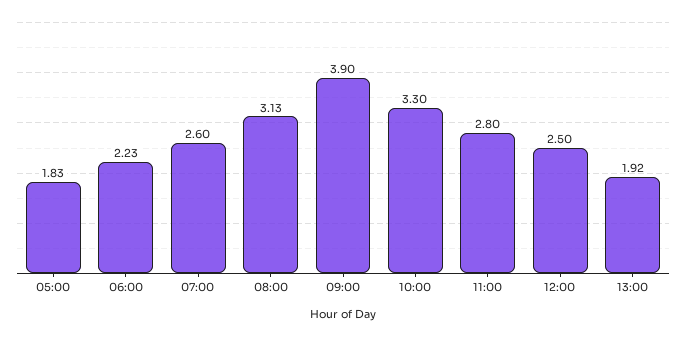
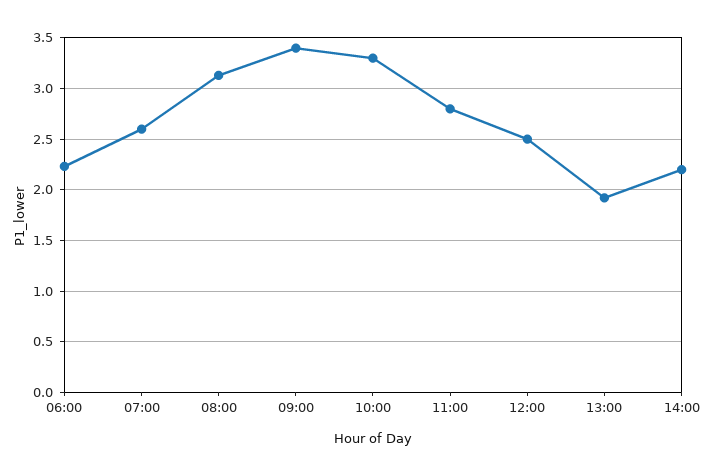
05:00: 1.83 -> none
09:00: 3.9 -> 3.4
14:00: none -> 2.2

